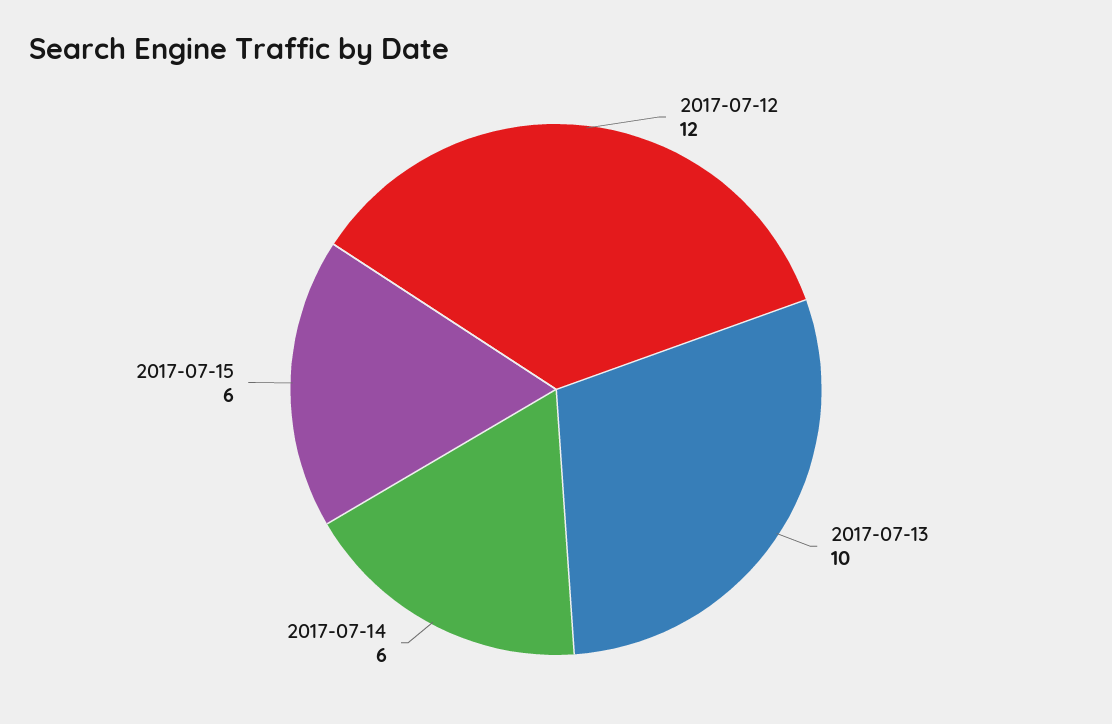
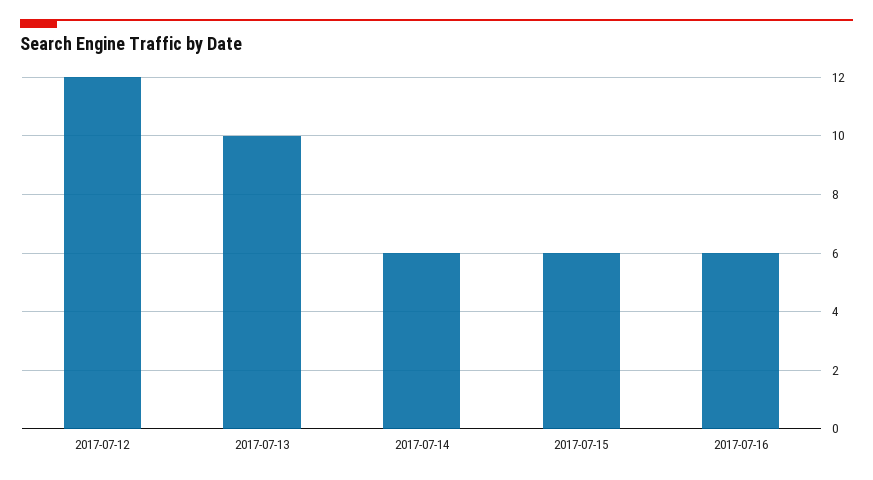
2017-07-16: none -> 6

